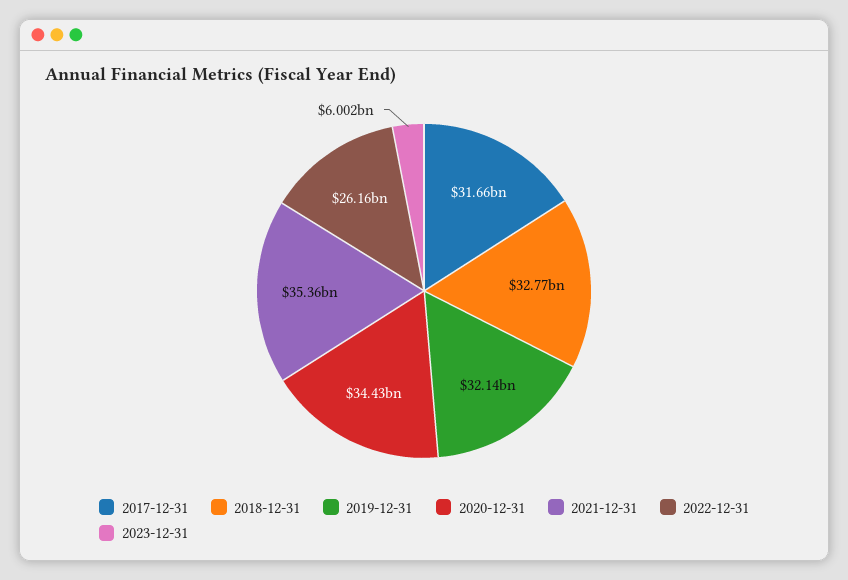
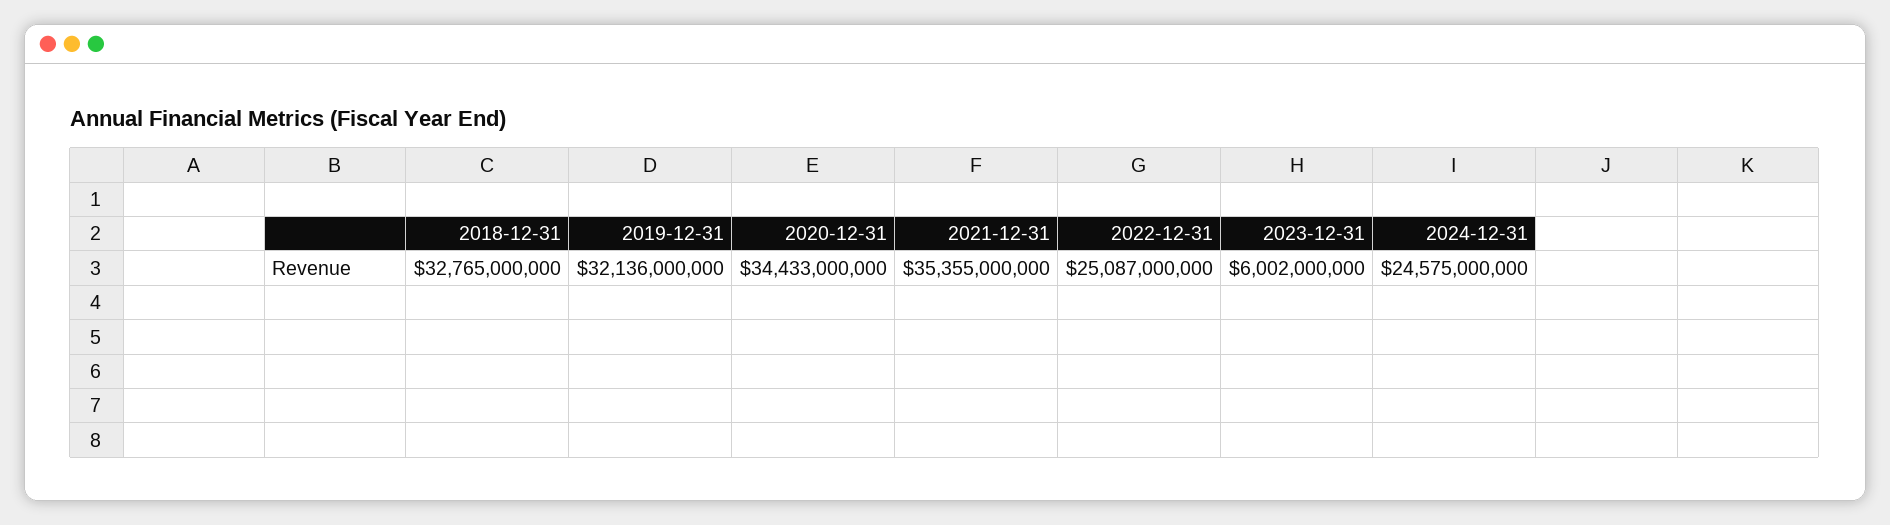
2017-12-31: 31660000000 -> none
2022-12-31: 26160000000 -> 25087000000
2024-12-31: none -> 24575000000

